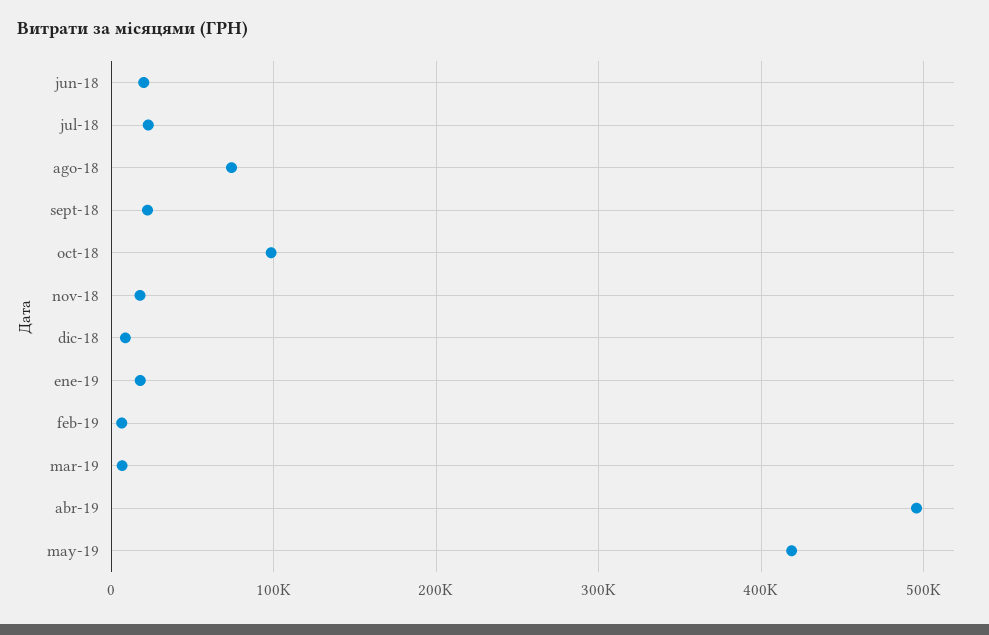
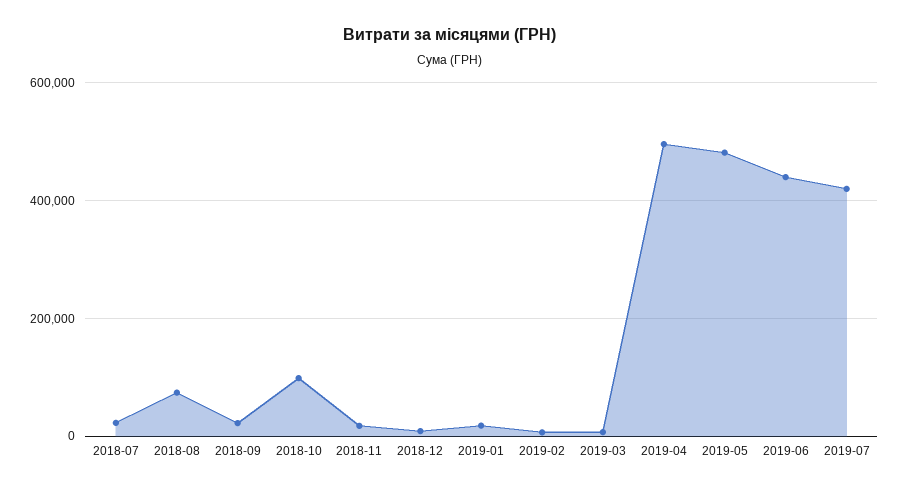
jun-18: 20000 -> none
may-19: 420000 -> 480000
2019-06: none -> 440000
2019-07: none -> 420000

